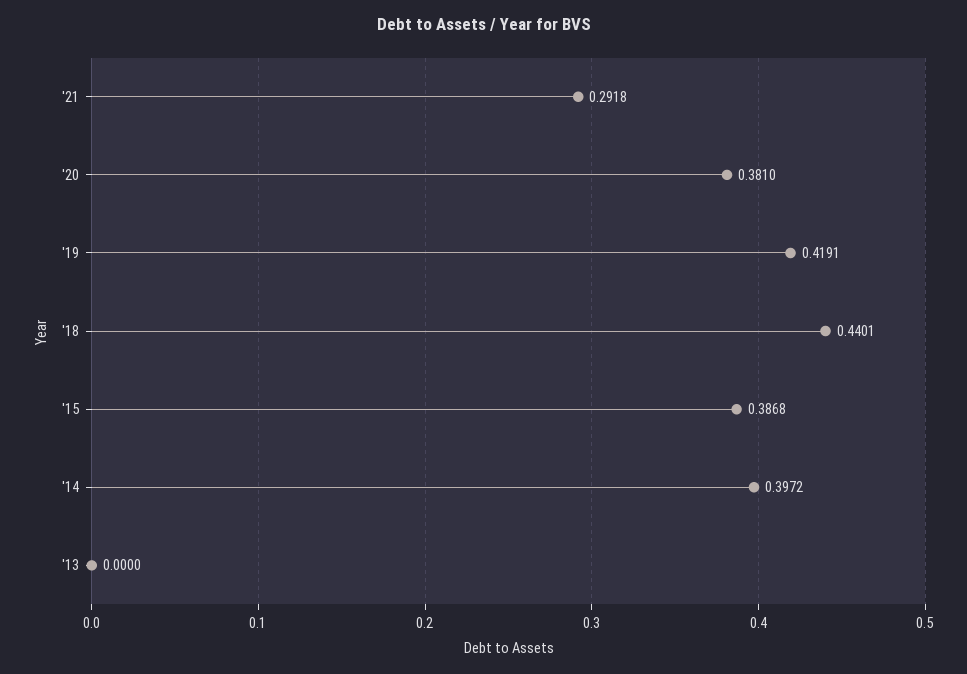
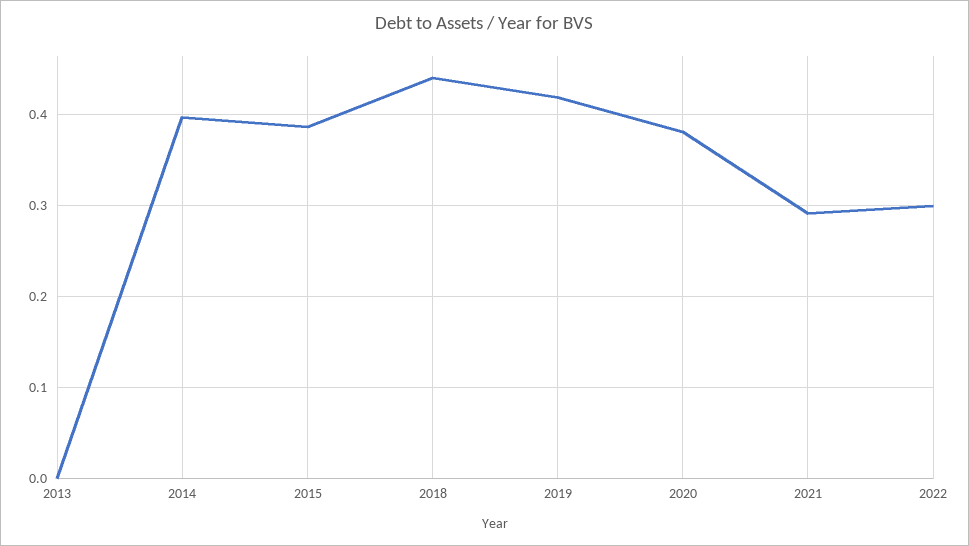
2022: none -> 0.3

